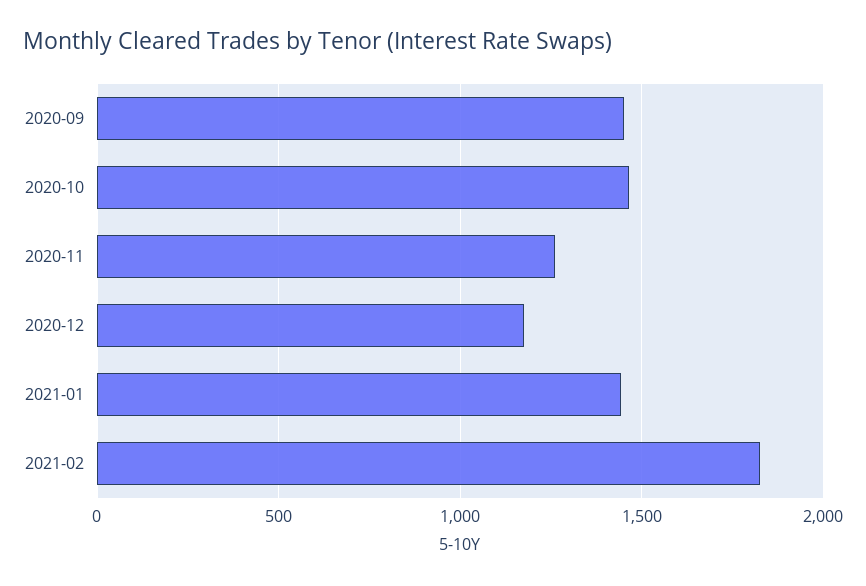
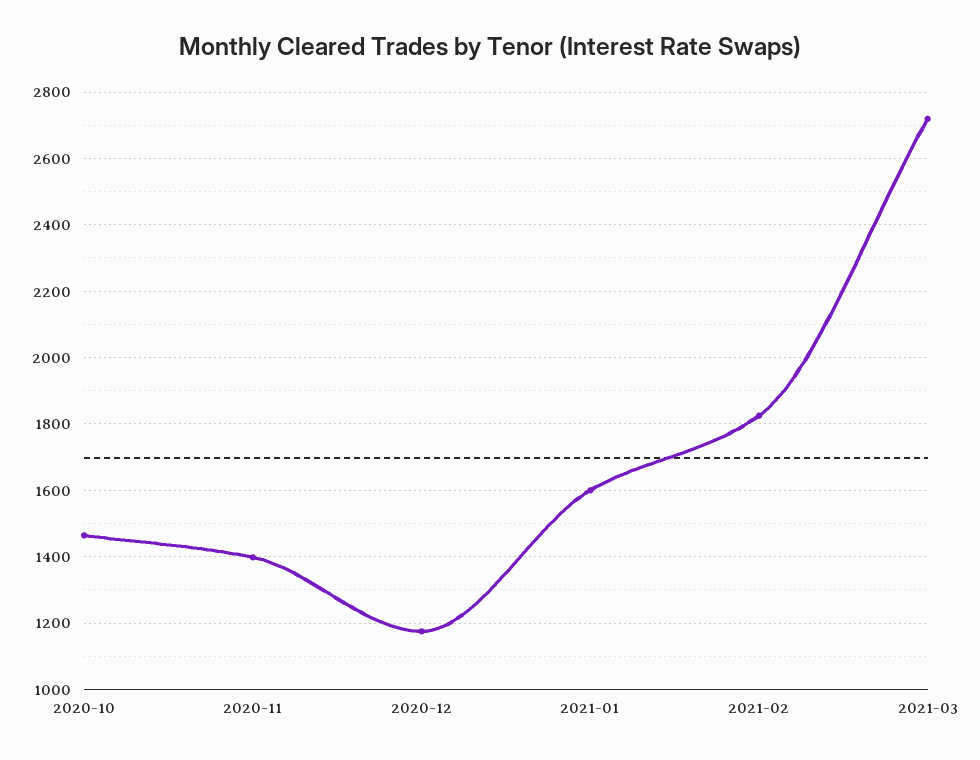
2020-09: 1450 -> none
2020-11: 1250 -> 1400
2021-01: 1450 -> 1600
2021-03: none -> 2720

